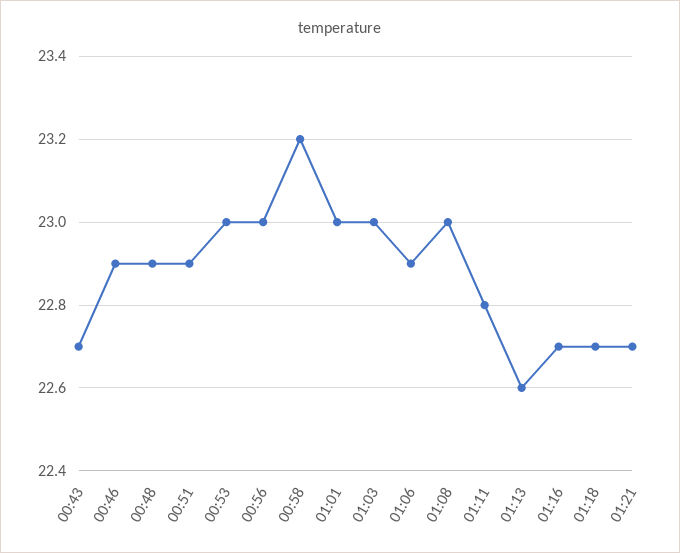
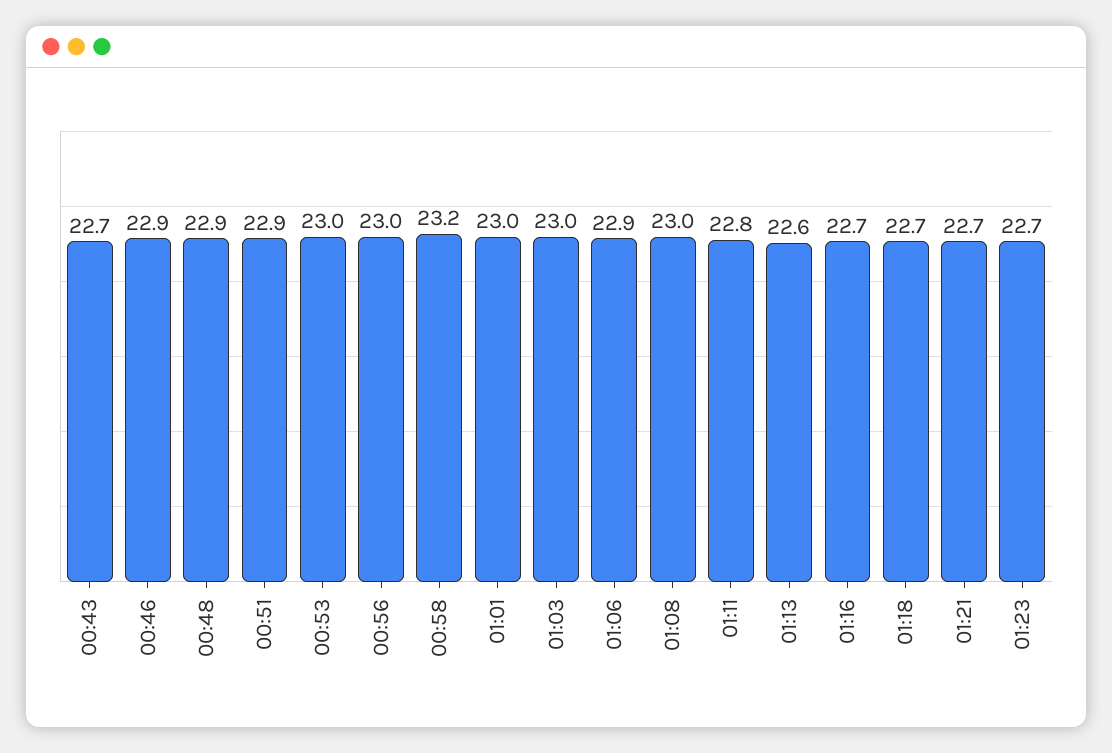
01:23: none -> 22.7

